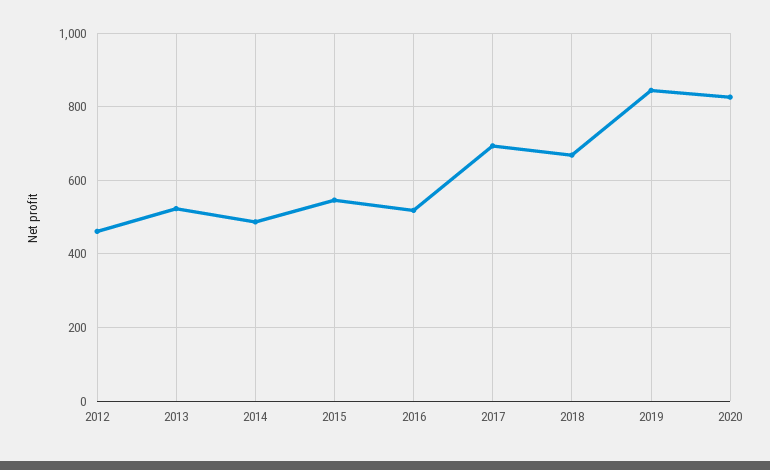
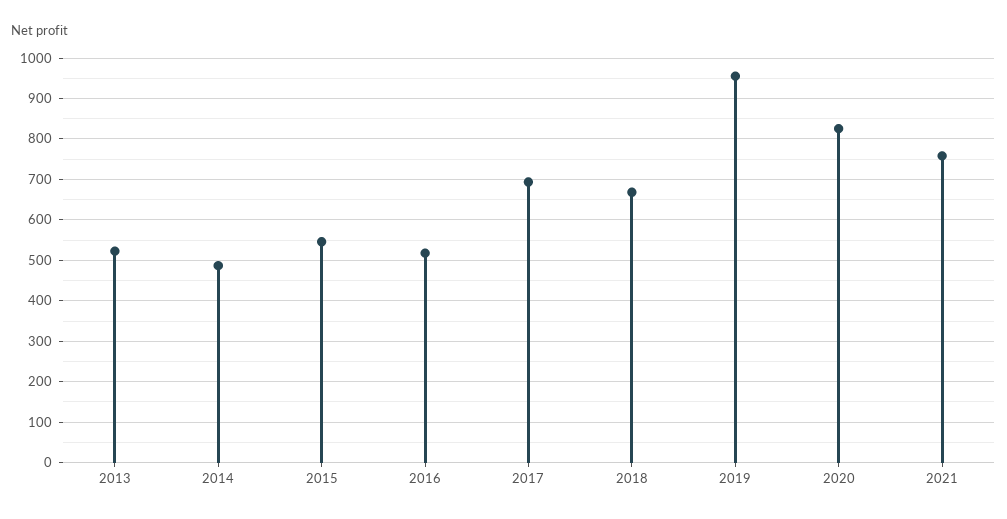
2012: 460 -> none
2019: 840 -> 960
2021: none -> 760

